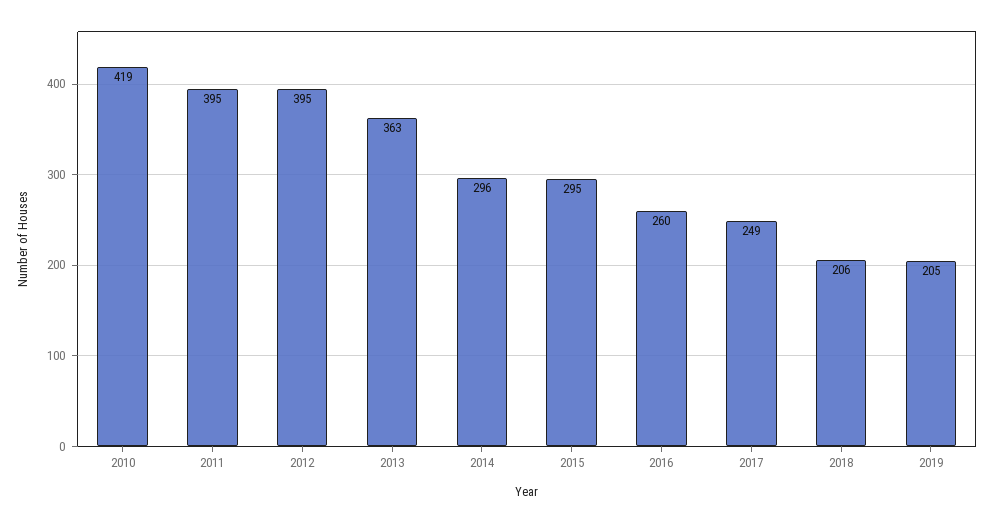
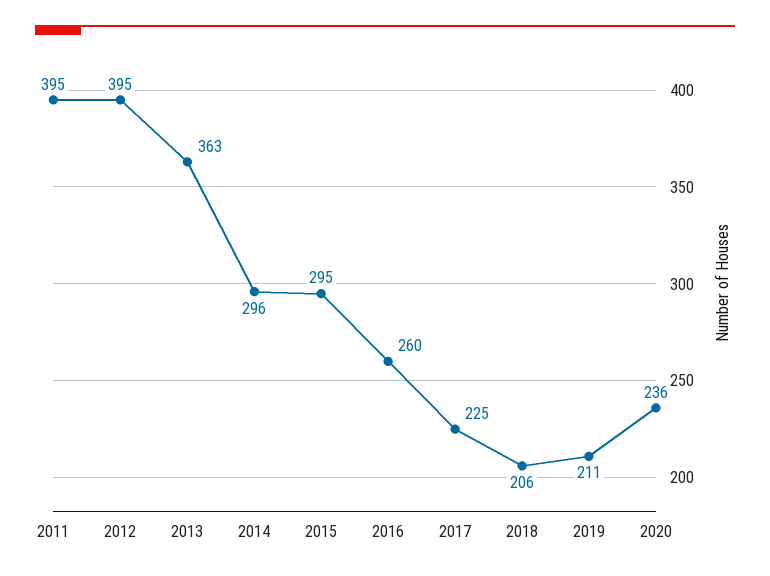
2010: 419 -> none
2017: 249 -> 225
2019: 205 -> 211
2020: none -> 236

